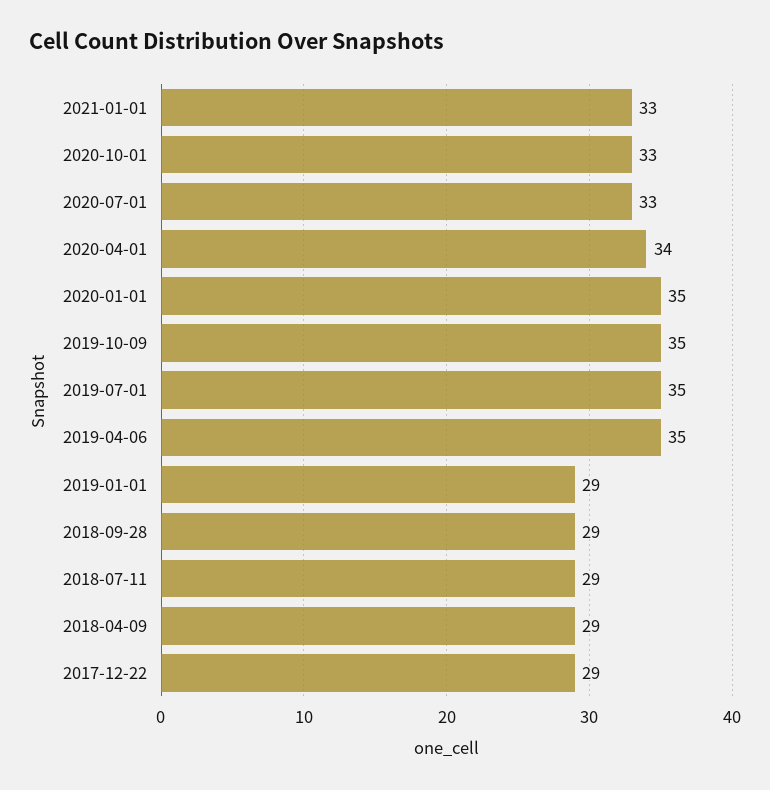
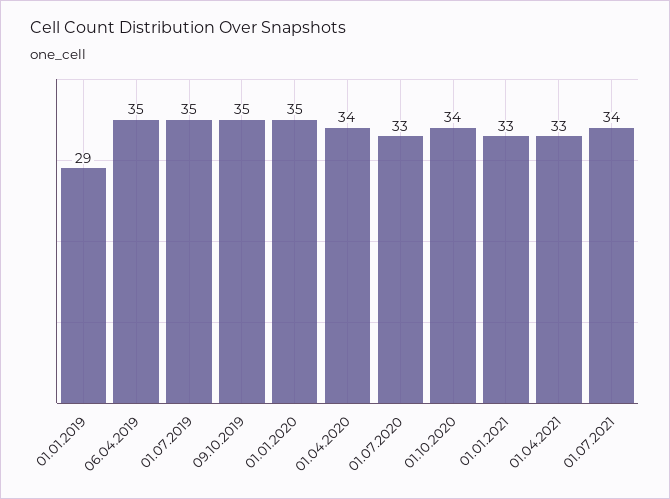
2020-10-01: 33 -> 34
2018-09-28: 29 -> none
2018-07-11: 29 -> none
2018-04-09: 29 -> none
2017-12-22: 29 -> none
01.04.2021: none -> 33
01.07.2021: none -> 34

